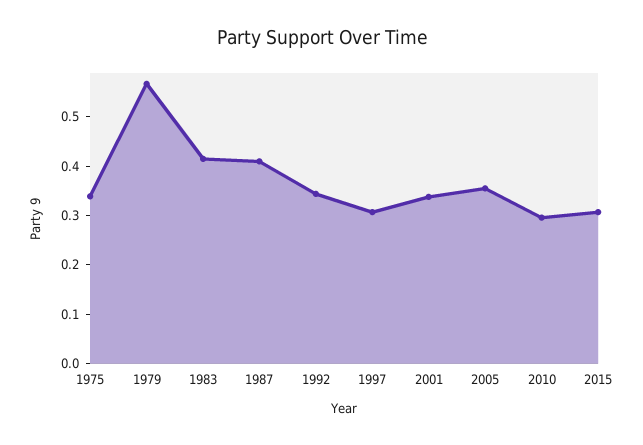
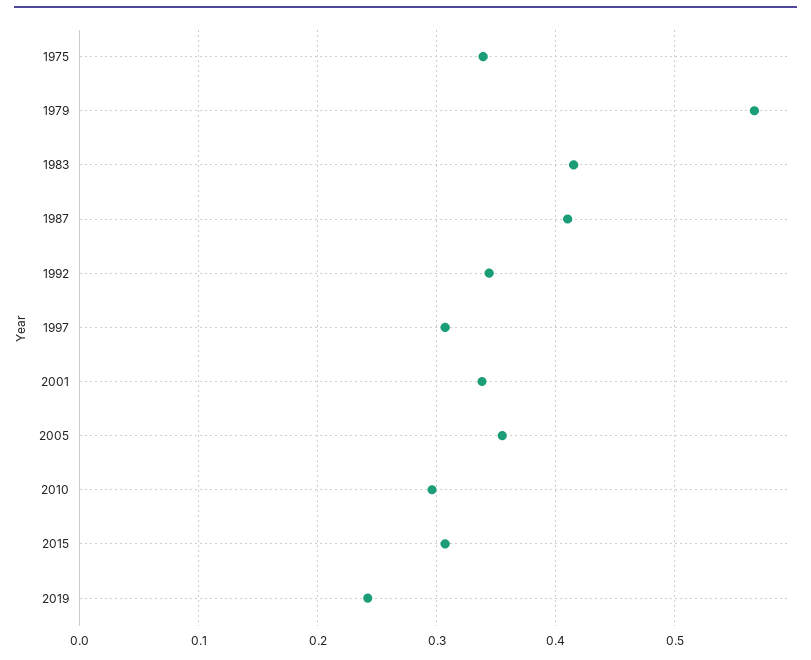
2019: none -> 0.24

